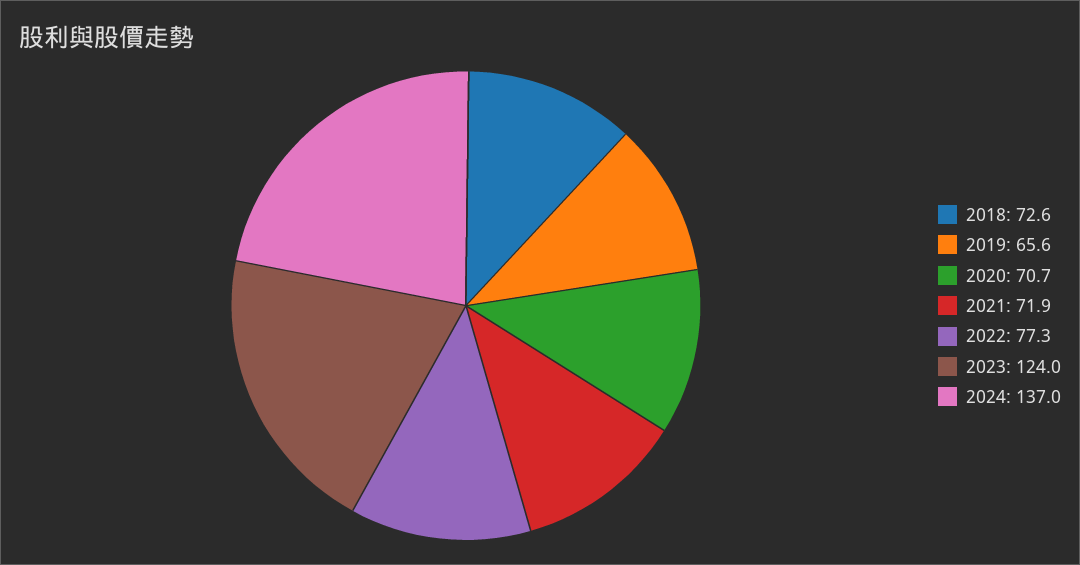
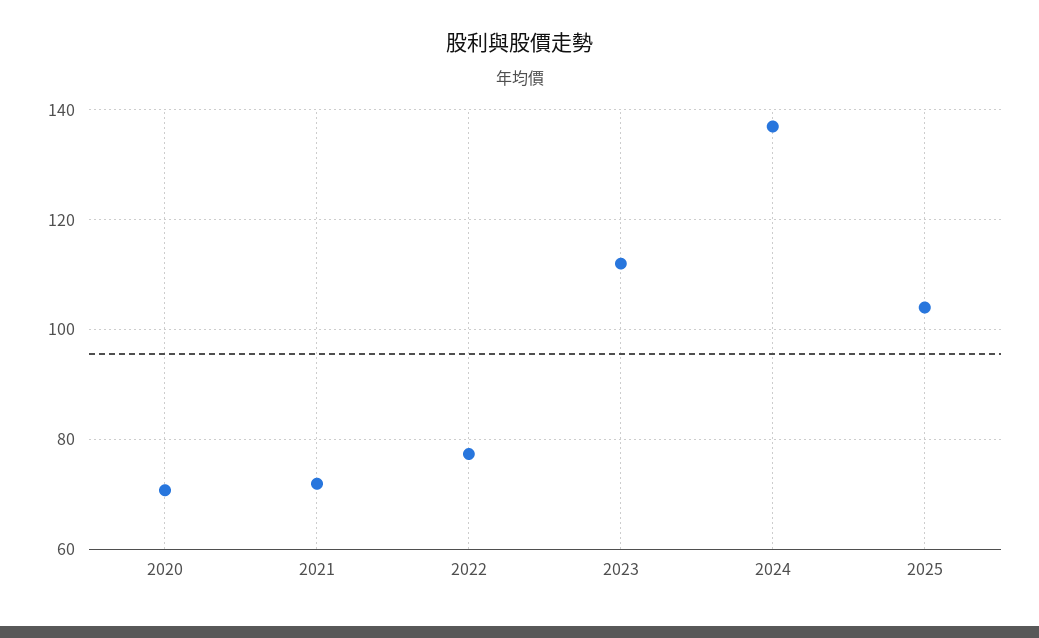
2018: 72.6 -> none
2019: 65.6 -> none
2023: 124 -> 112
2025: none -> 104

